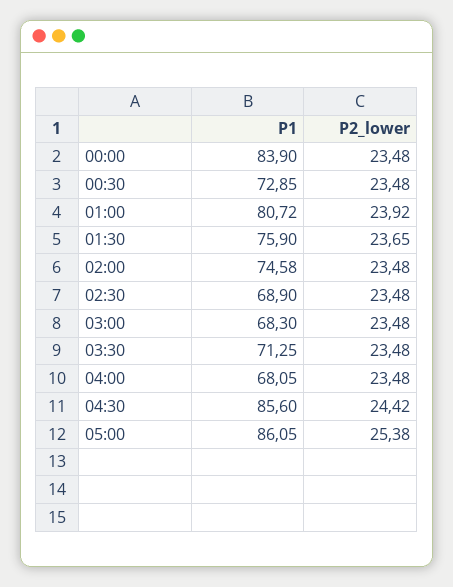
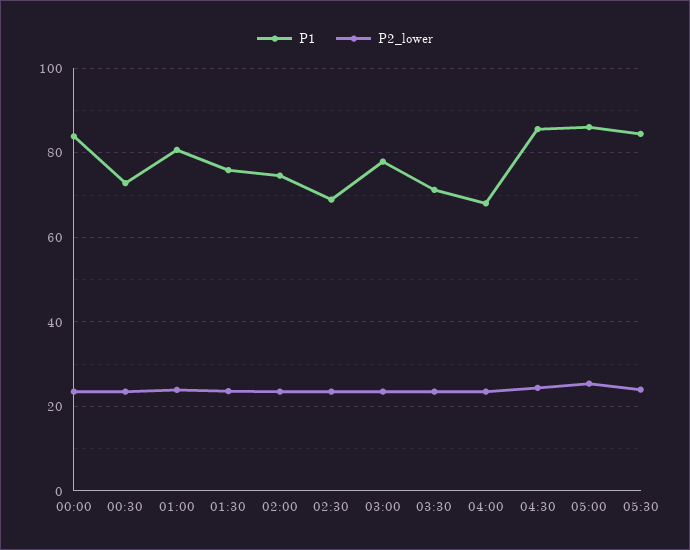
P1, 03:00: 68.3 -> 78
P1, 05:30: none -> 84
P2_lower, 05:30: none -> 24

